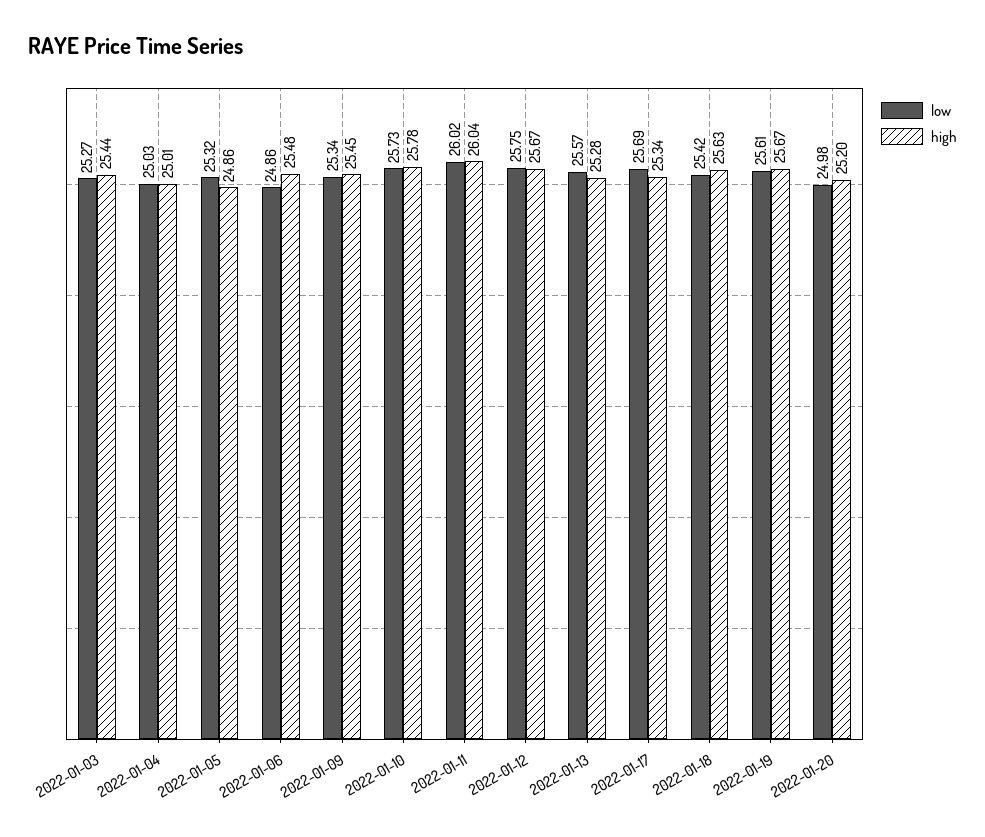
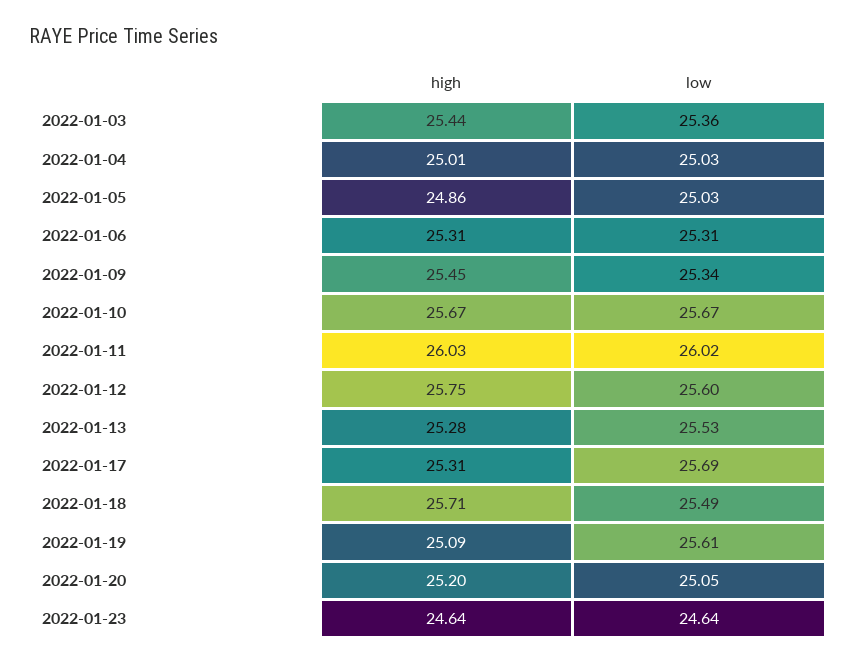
low, 2022-01-03: 25.27 -> 25.36
low, 2022-01-05: 25.32 -> 25.03
low, 2022-01-06: 24.86 -> 25.31
high, 2022-01-06: 25.48 -> 25.31
low, 2022-01-10: 25.73 -> 25.67
high, 2022-01-10: 25.78 -> 25.67
high, 2022-01-11: 26.04 -> 26.03
low, 2022-01-12: 25.75 -> 25.6
high, 2022-01-12: 25.67 -> 25.75
low, 2022-01-13: 25.57 -> 25.53
high, 2022-01-17: 25.34 -> 25.31
low, 2022-01-18: 25.42 -> 25.49
high, 2022-01-18: 25.63 -> 25.71
high, 2022-01-19: 25.67 -> 25.09
low, 2022-01-20: 24.98 -> 25.05
high, 2022-01-23: none -> 24.64
low, 2022-01-23: none -> 24.64

